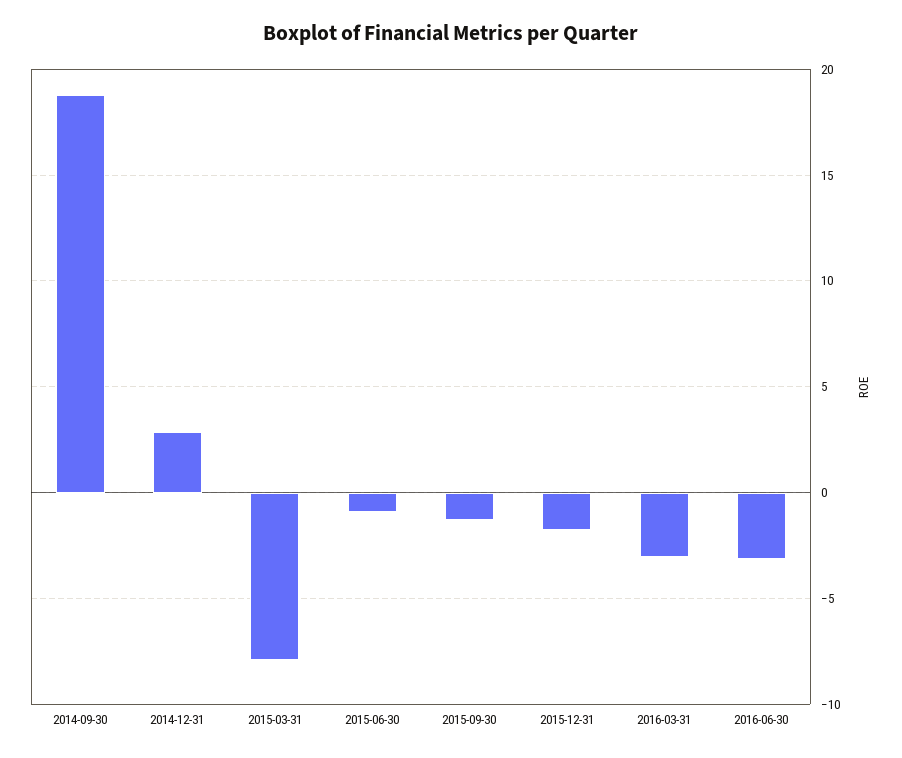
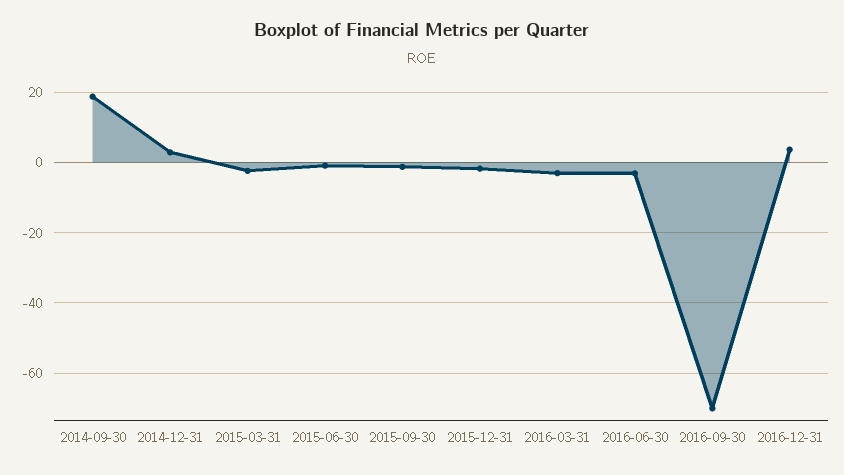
2015-03-31: -8 -> -2
2016-09-30: none -> -70
2016-12-31: none -> 4

